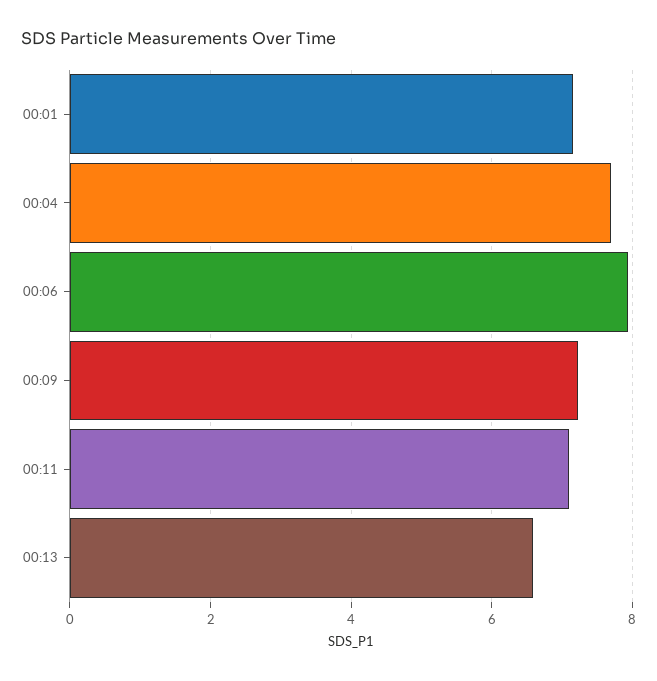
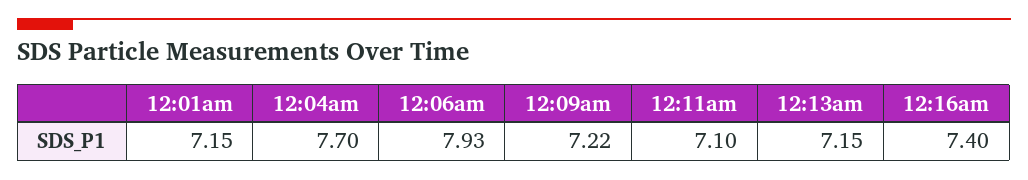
00:13: 6.6 -> 7.15
12:16am: none -> 7.4

